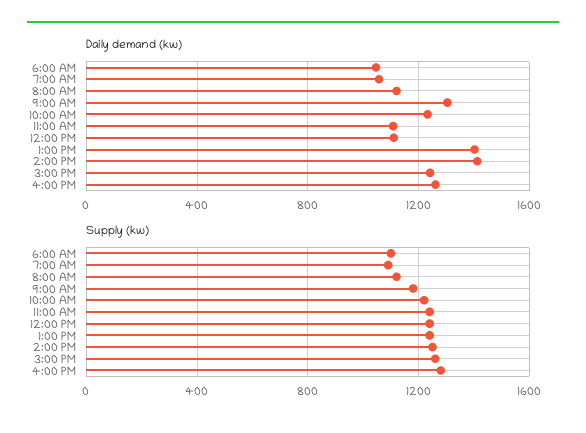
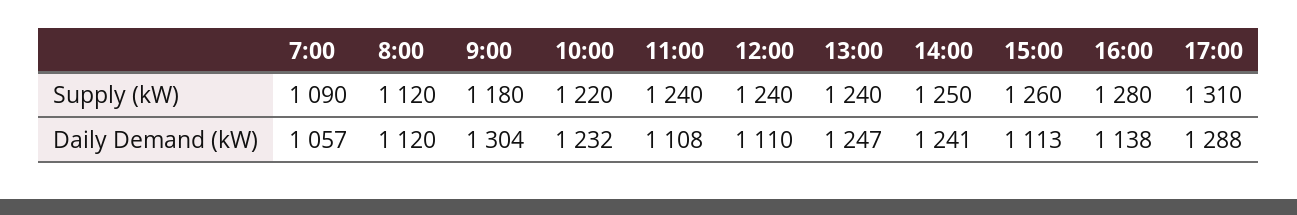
Daily demand (kw), 6:00 AM: 1050 -> none
Daily demand (kw), 1:00 PM: 1400 -> 1247
Daily demand (kw), 2:00 PM: 1400 -> 1241
Daily demand (kw), 3:00 PM: 1250 -> 1113
Daily demand (kw), 4:00 PM: 1250 -> 1138
Supply (kw), 6:00 AM: 1100 -> none
Supply (kw), 17:00: none -> 1310
Daily demand (kw), 17:00: none -> 1288

